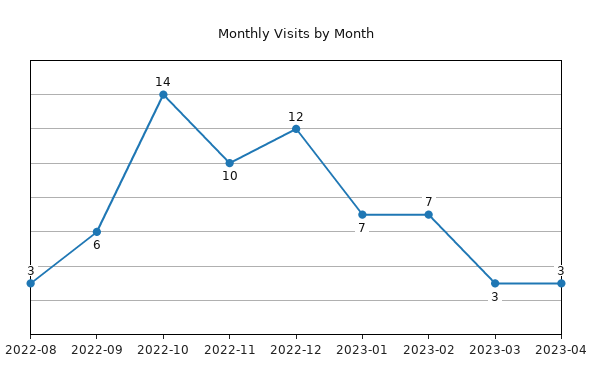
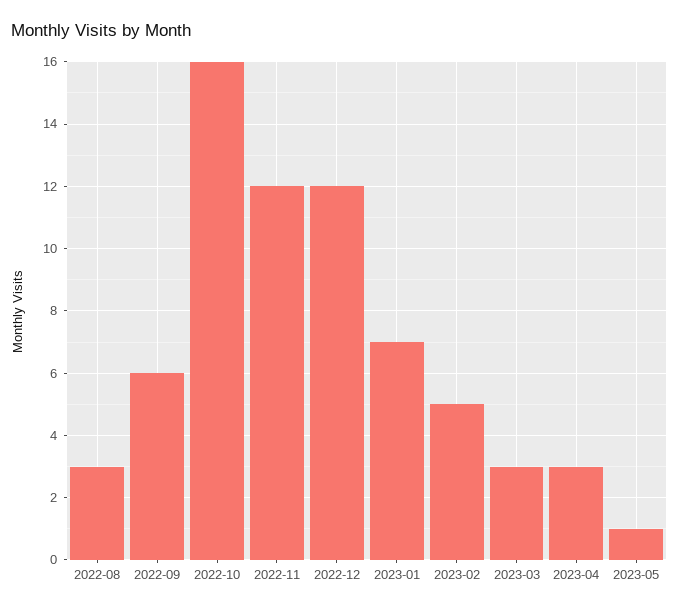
2022-10: 14 -> 16
2022-11: 10 -> 12
2023-02: 7 -> 5
2023-05: none -> 1

